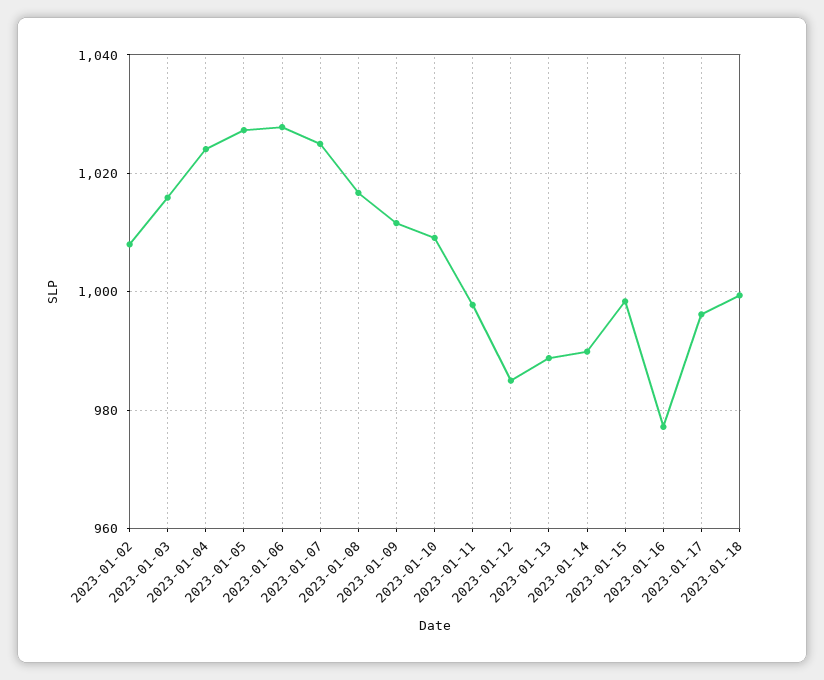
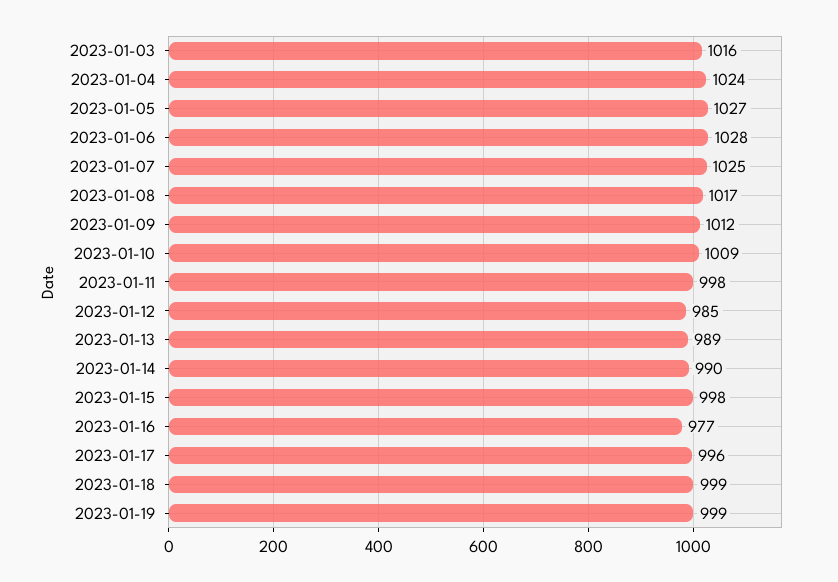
2023-01-02: 1008 -> none
2023-01-19: none -> 999

